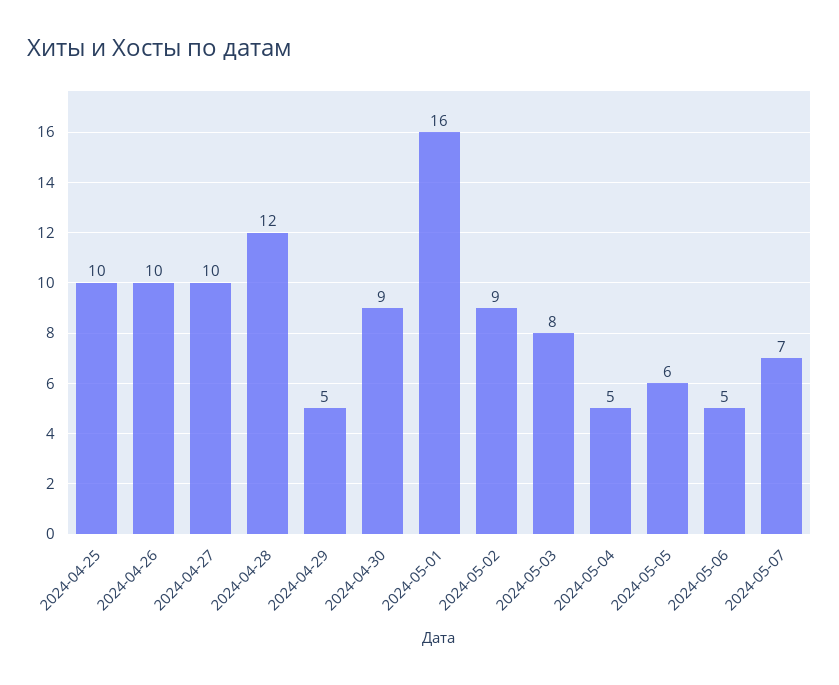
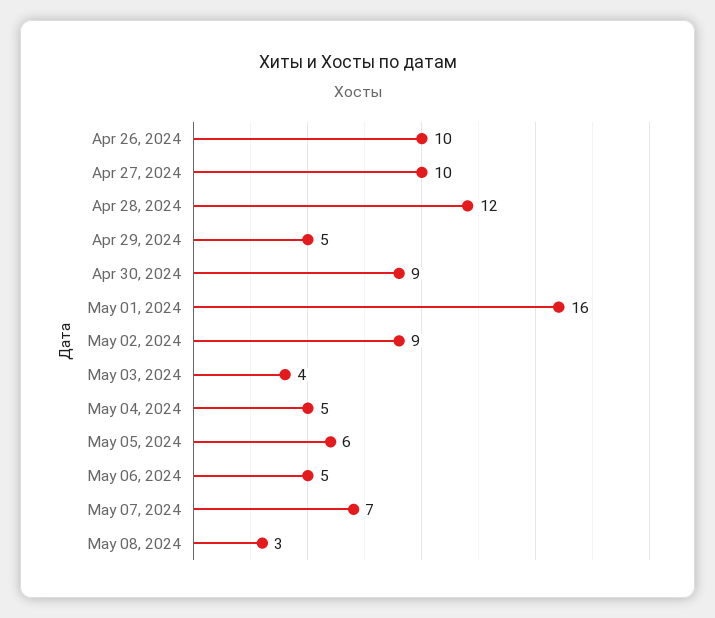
2024-04-25: 10 -> none
2024-05-03: 8 -> 4
May 08, 2024: none -> 3

